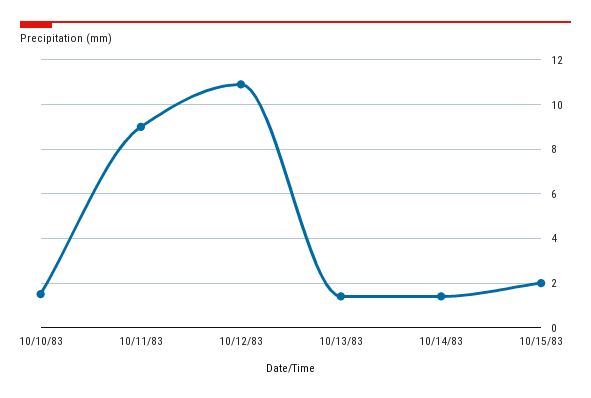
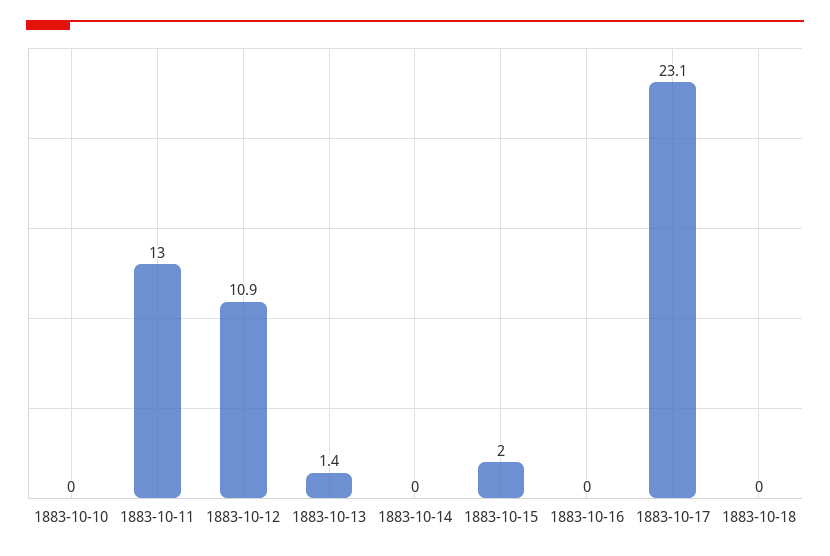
10/10/83: 1.5 -> 0
10/11/83: 9 -> 13
10/14/83: 1.5 -> 0
1883-10-16: none -> 0
1883-10-17: none -> 23.1
1883-10-18: none -> 0

